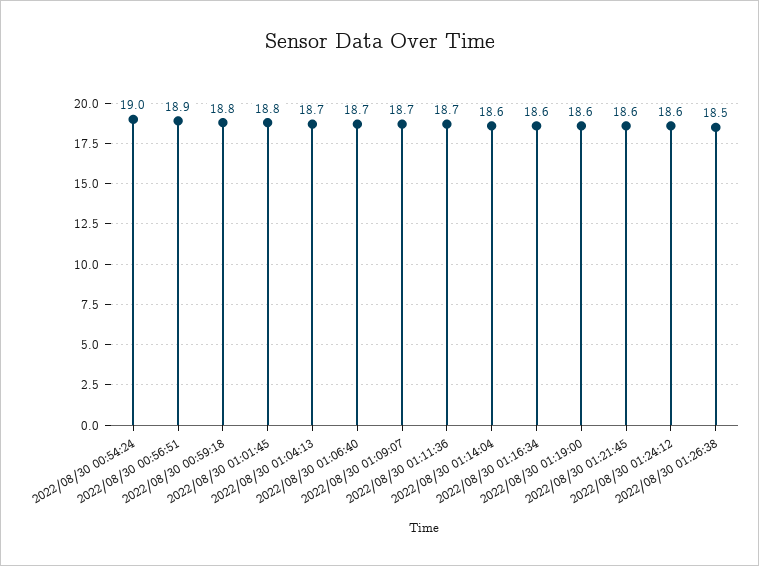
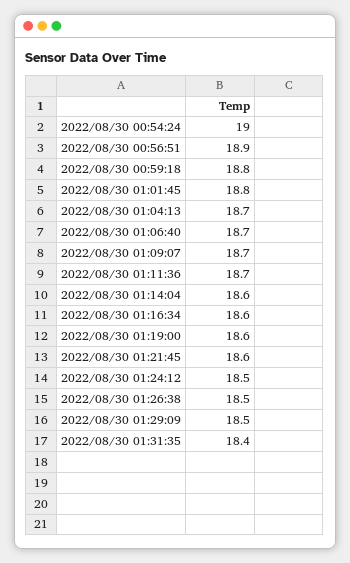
2022/08/30 01:24:12: 18.6 -> 18.5
2022/08/30 01:29:09: none -> 18.5
2022/08/30 01:31:35: none -> 18.4

